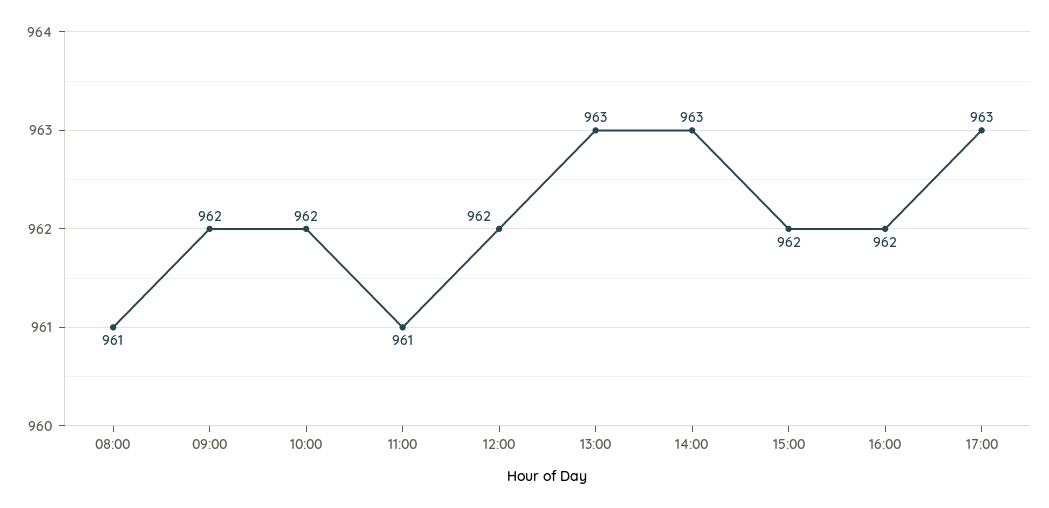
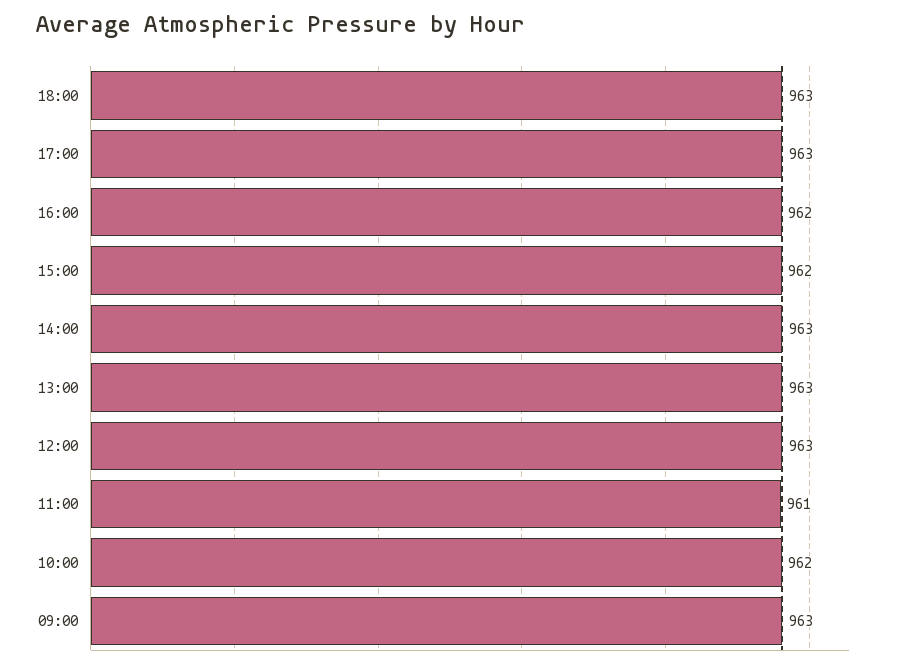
08:00: 961 -> none
09:00: 962 -> 963
12:00: 962 -> 963
18:00: none -> 963

